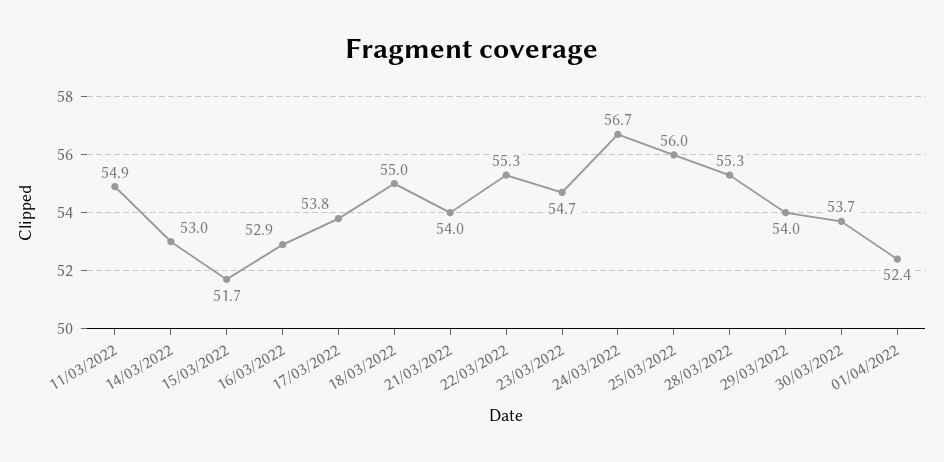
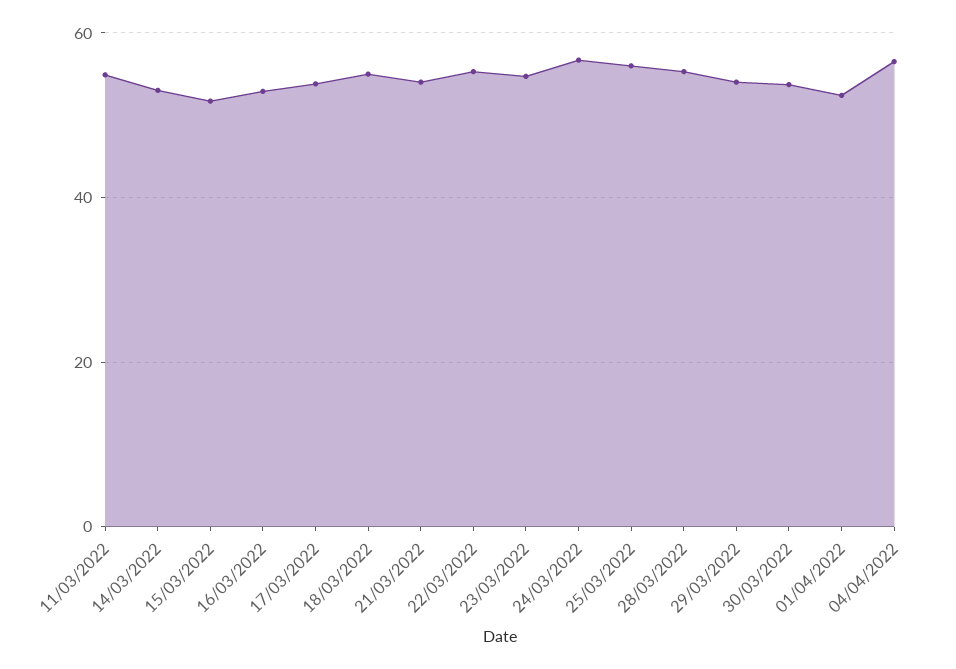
04/04/2022: none -> 56

